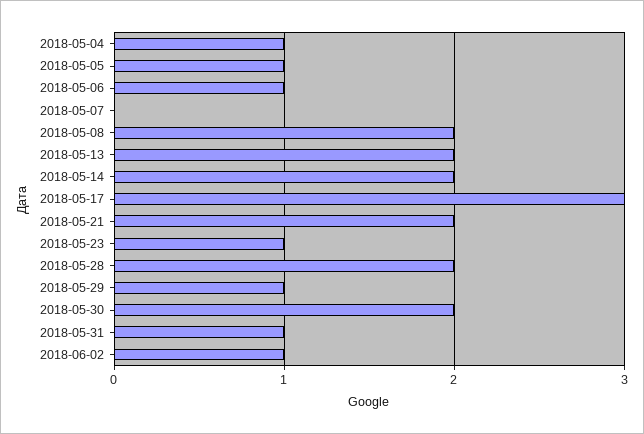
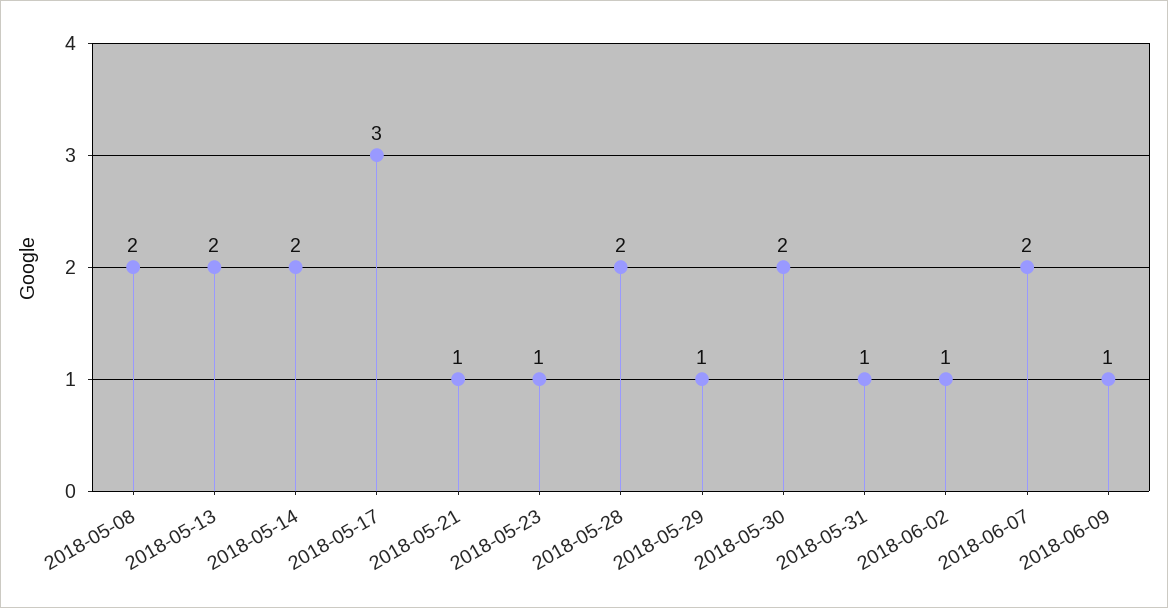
2018-05-04: 1 -> none
2018-05-05: 1 -> none
2018-05-06: 1 -> none
2018-05-07: 0 -> none
2018-05-21: 2 -> 1
2018-06-07: none -> 2
2018-06-09: none -> 1

